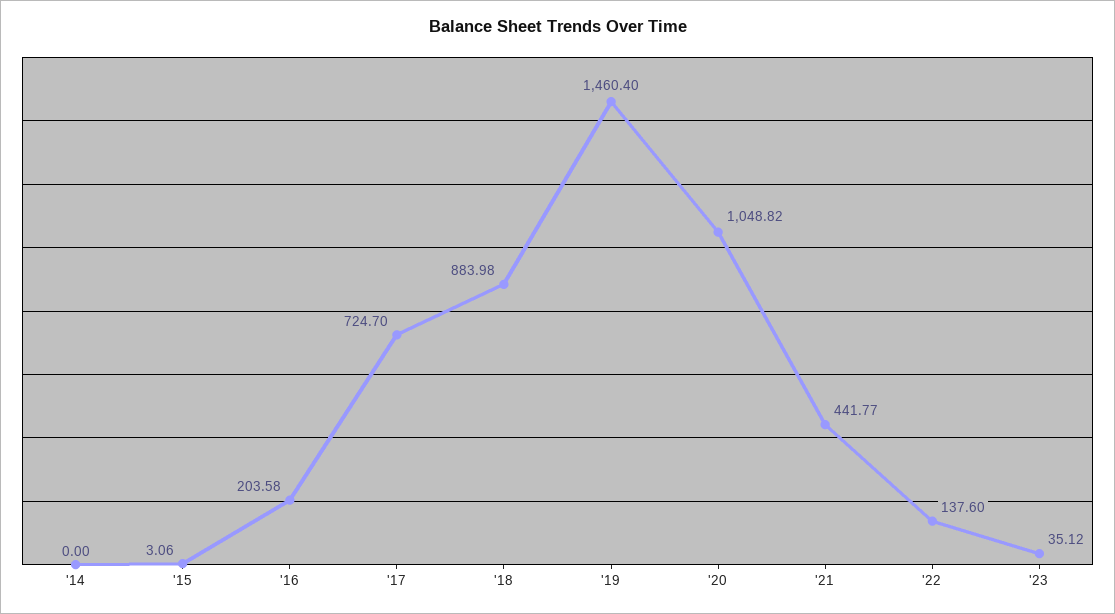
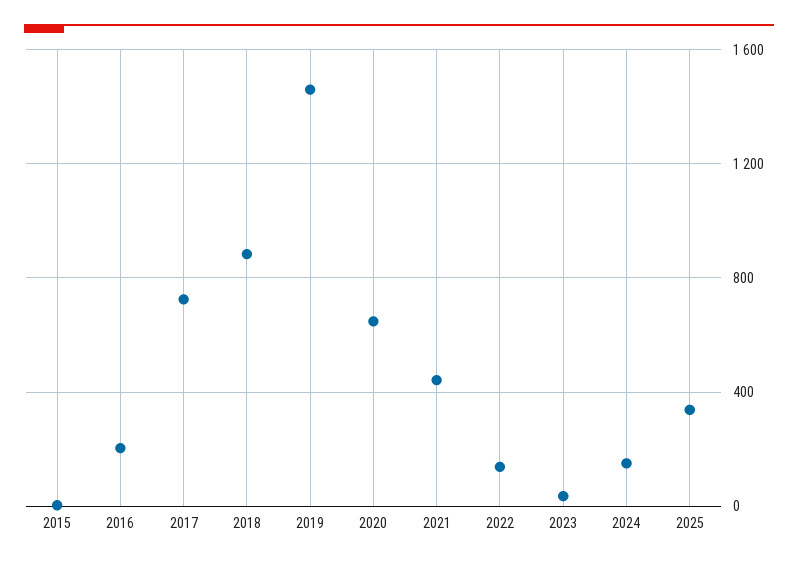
'14: 0 -> none
'20: 1048.82 -> 650
2024: none -> 150
2025: none -> 350

